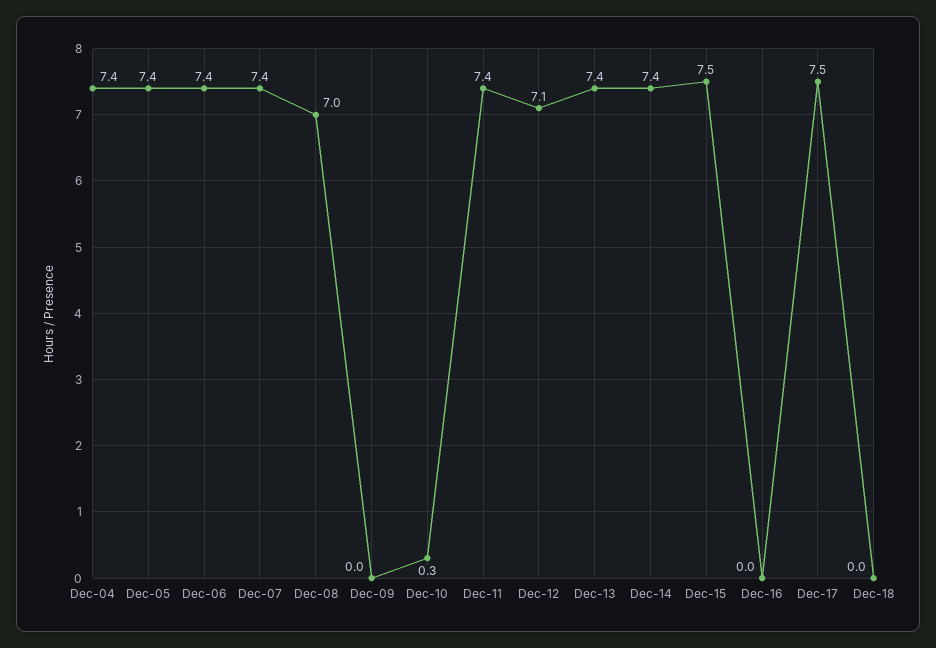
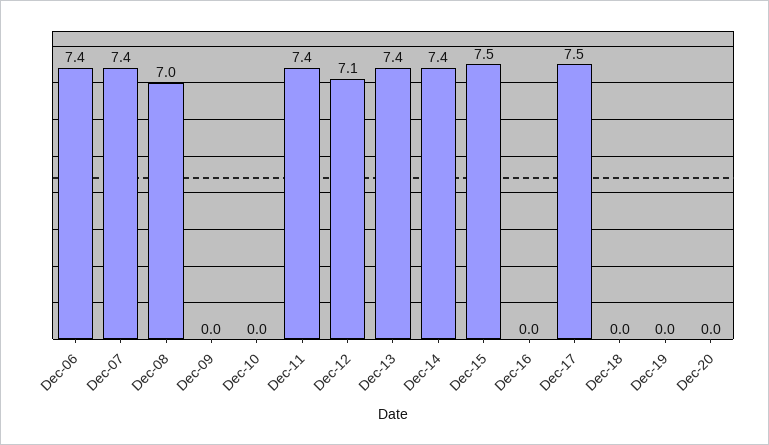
Dec-04: 7.4 -> none
Dec-05: 7.4 -> none
Dec-10: 0.3 -> 0
Dec-19: none -> 0
Dec-20: none -> 0

